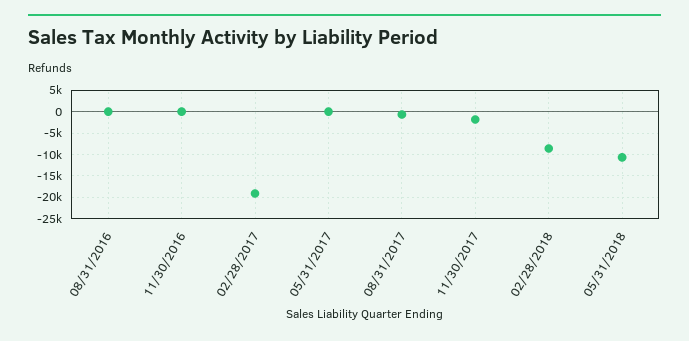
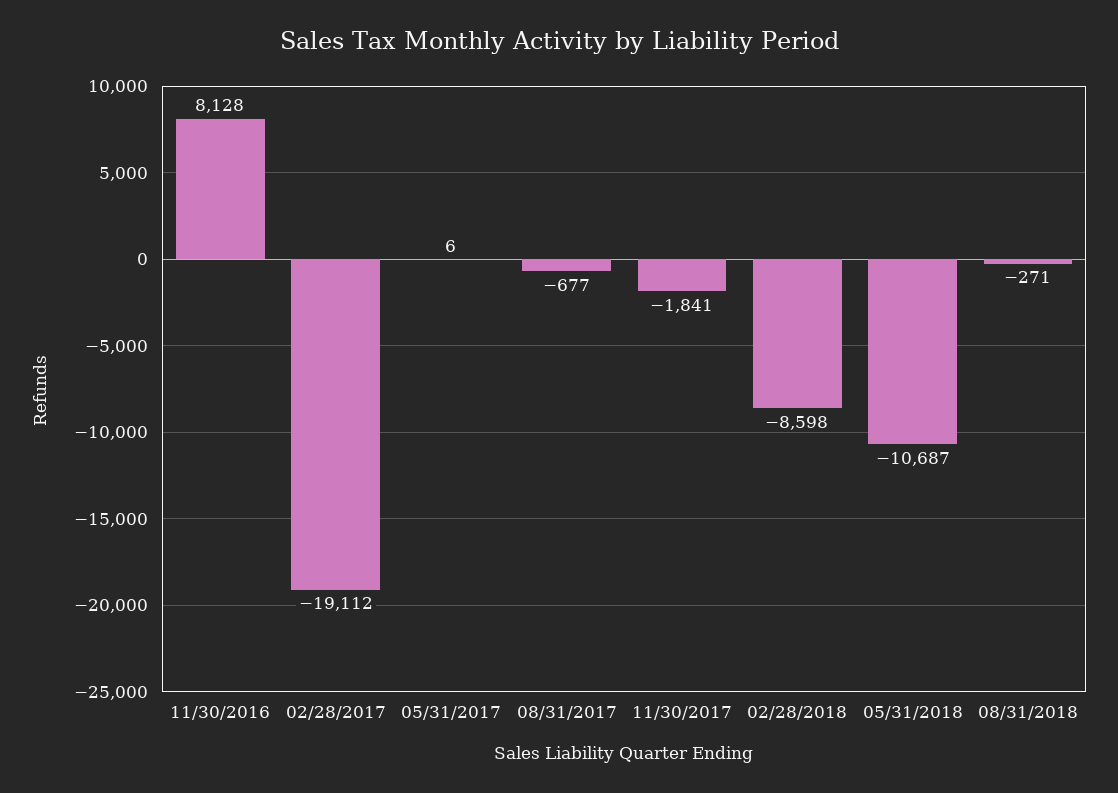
08/31/2016: 0 -> none
11/30/2016: 0 -> 8128
08/31/2018: none -> -271

